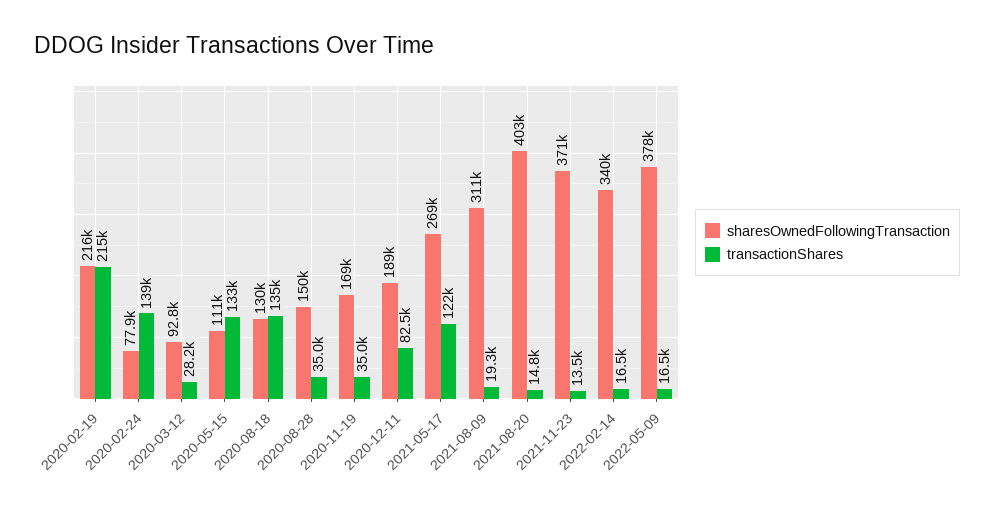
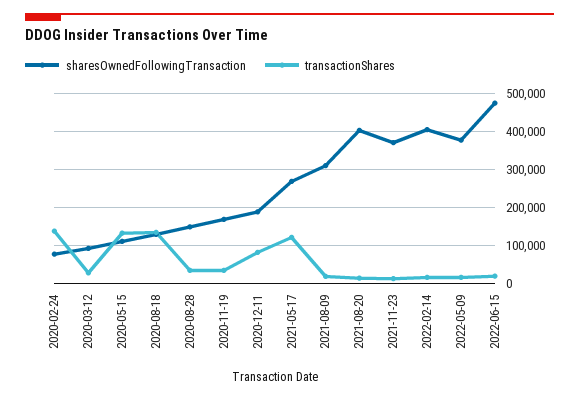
sharesOwnedFollowingTransaction, 2020-02-19: 216000 -> none
transactionShares, 2020-02-19: 215000 -> none
sharesOwnedFollowingTransaction, 2022-02-14: 340000 -> 400000
sharesOwnedFollowingTransaction, 2022-06-15: none -> 480000
transactionShares, 2022-06-15: none -> 20000

